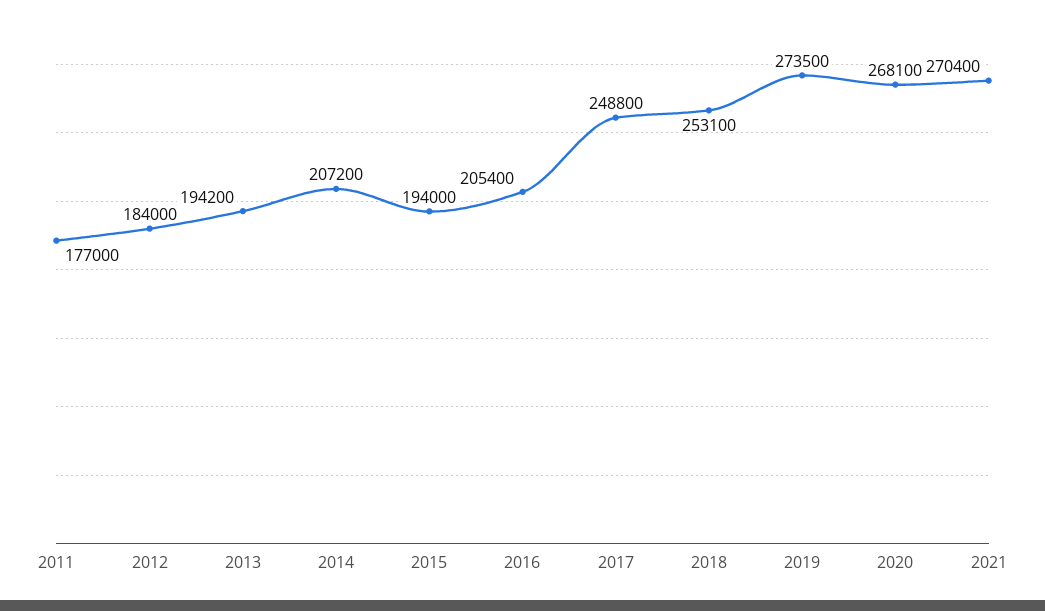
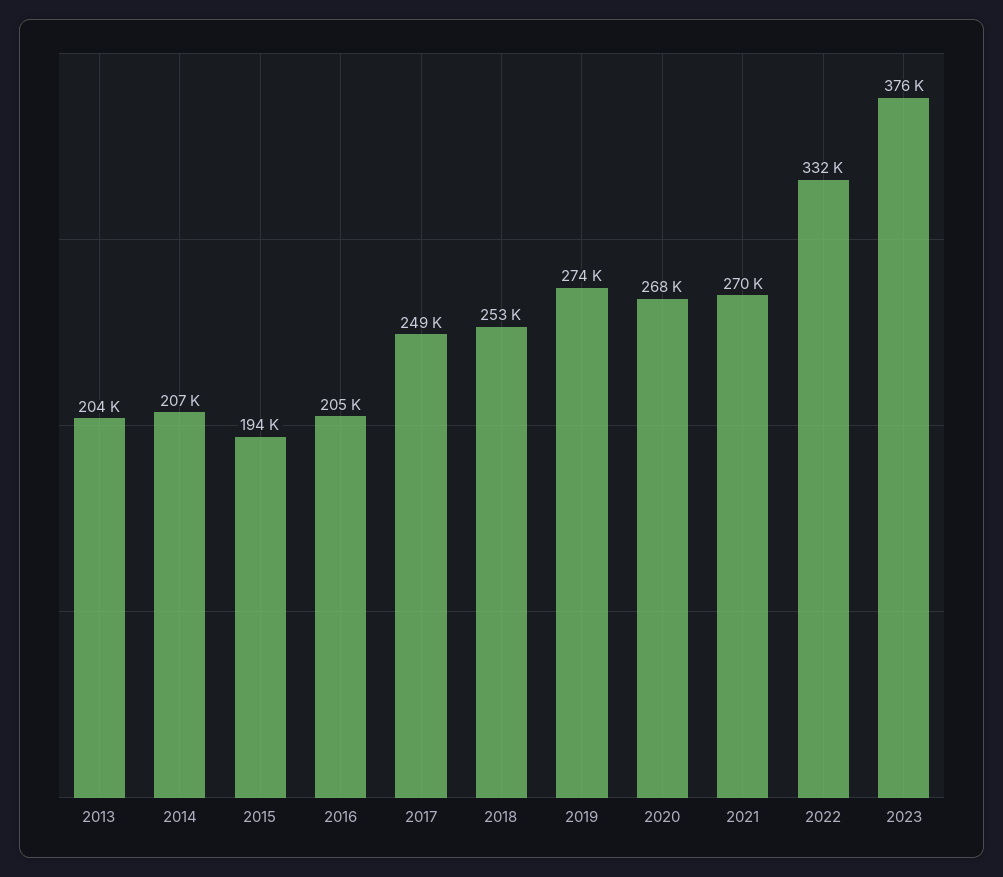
2011: 177000 -> none
2012: 184000 -> none
2013: 194200 -> 204000
2022: none -> 332000
2023: none -> 376000

